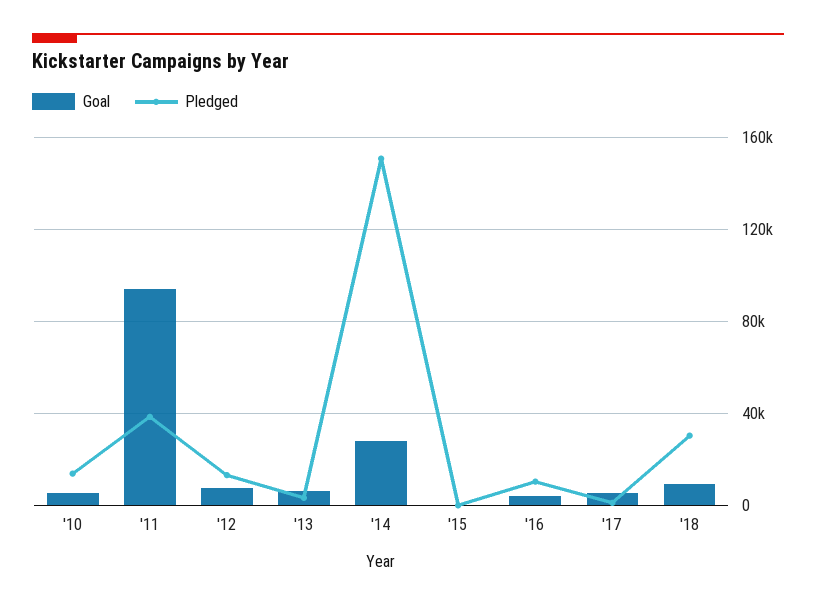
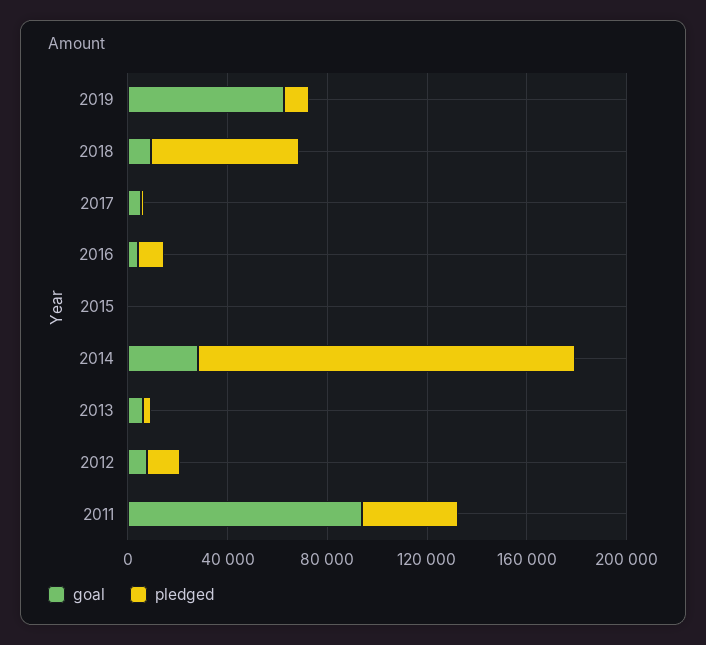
Goal, '10: 5000 -> none
Pledged, '10: 15000 -> none
Pledged, '18: 30000 -> 60000
Goal, 2019: none -> 60000
Pledged, 2019: none -> 10000

